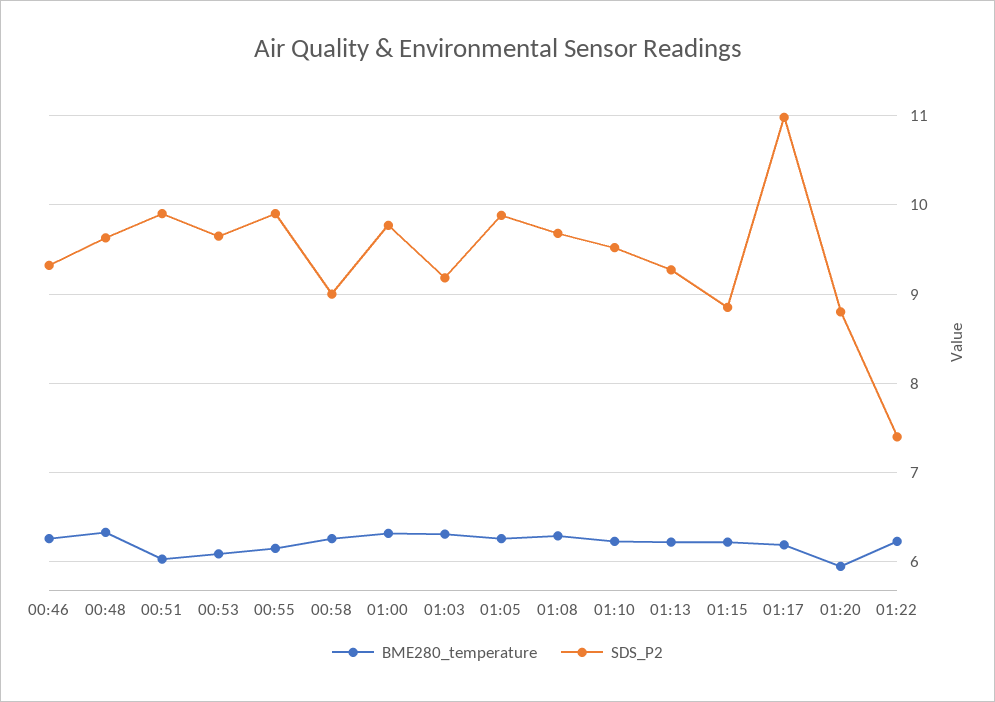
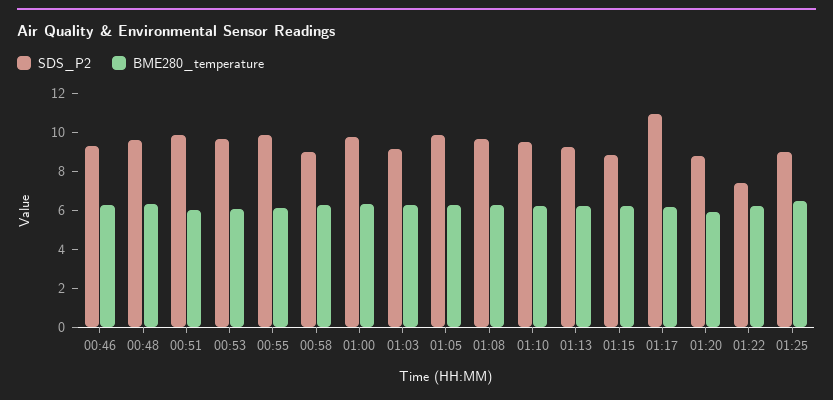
SDS_P2, 01:25: none -> 9
BME280_temperature, 01:25: none -> 6.5

